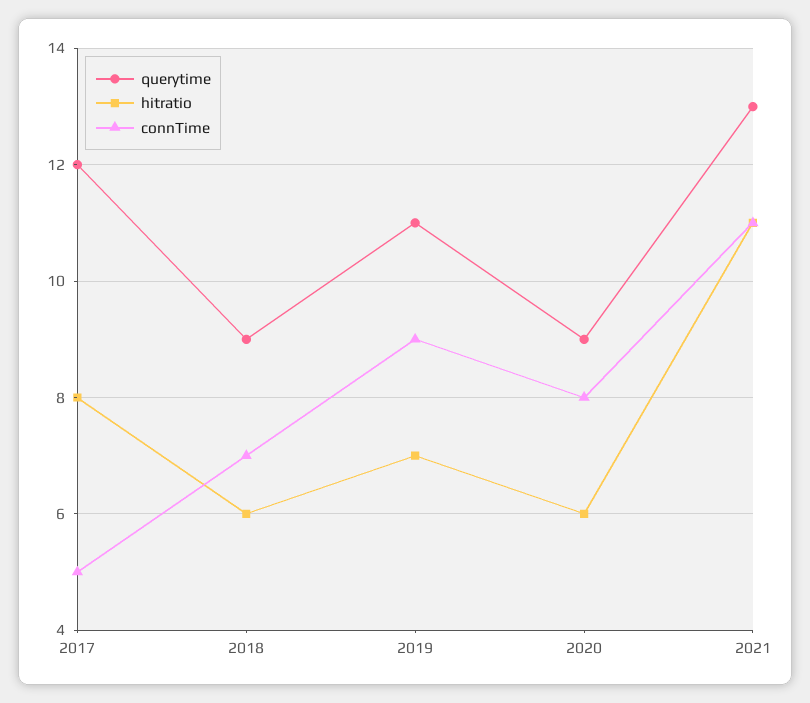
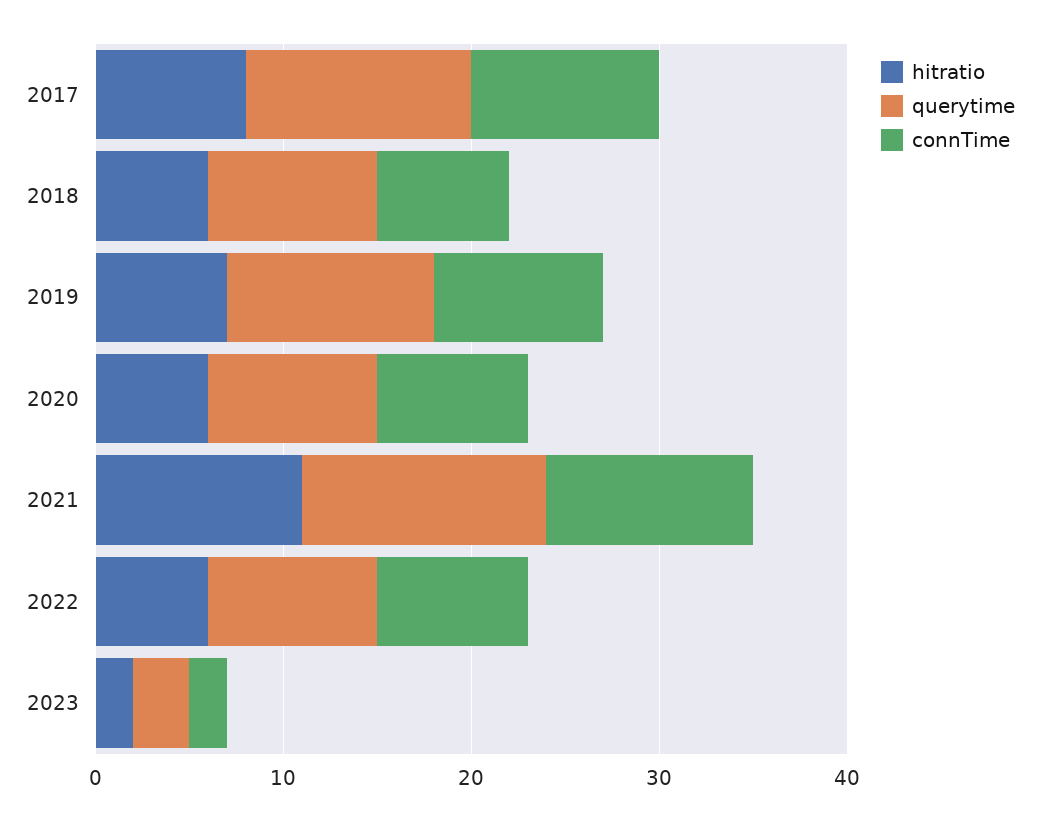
connTime, 2017: 5 -> 10
hitratio, 2022: none -> 6
querytime, 2022: none -> 9
connTime, 2022: none -> 8
hitratio, 2023: none -> 2
querytime, 2023: none -> 3
connTime, 2023: none -> 2

